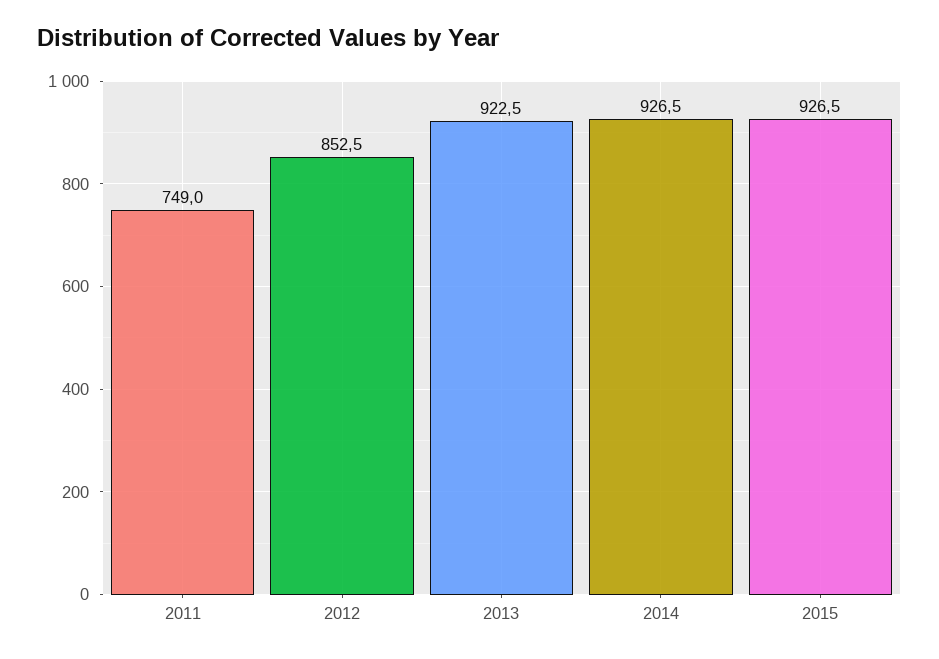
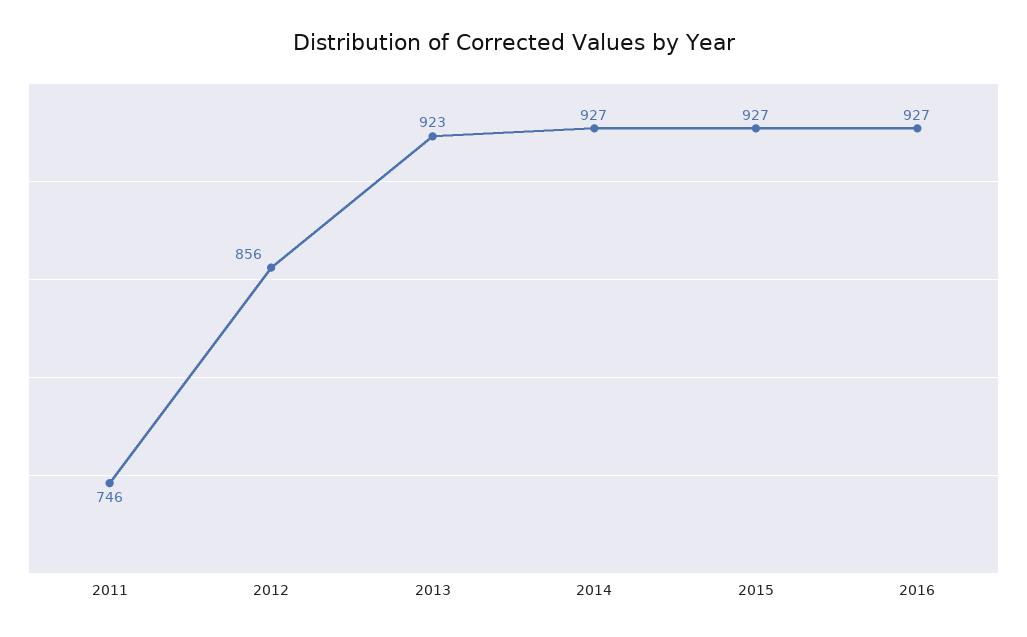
2011: 749 -> 746
2012: 852.5 -> 856
2016: none -> 927

